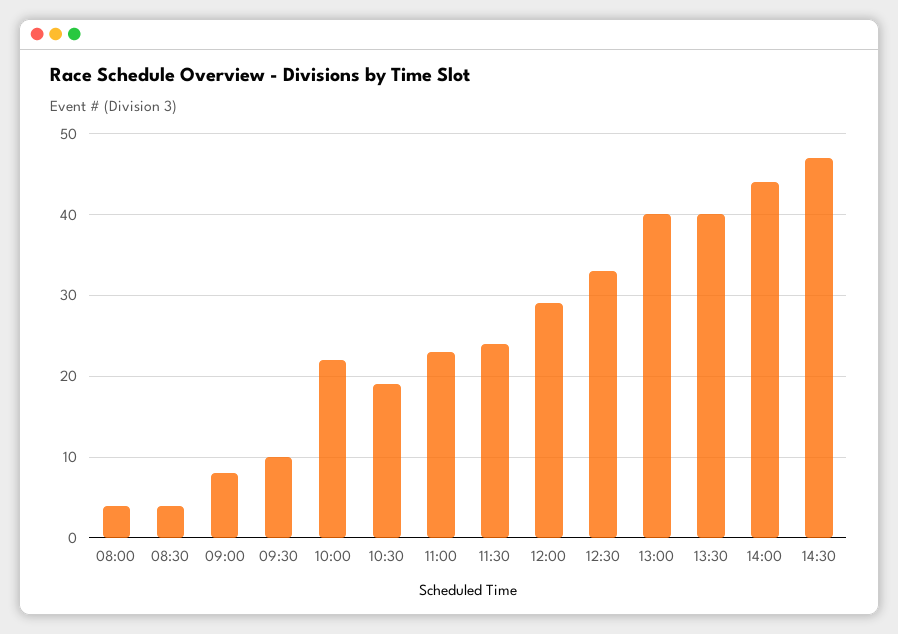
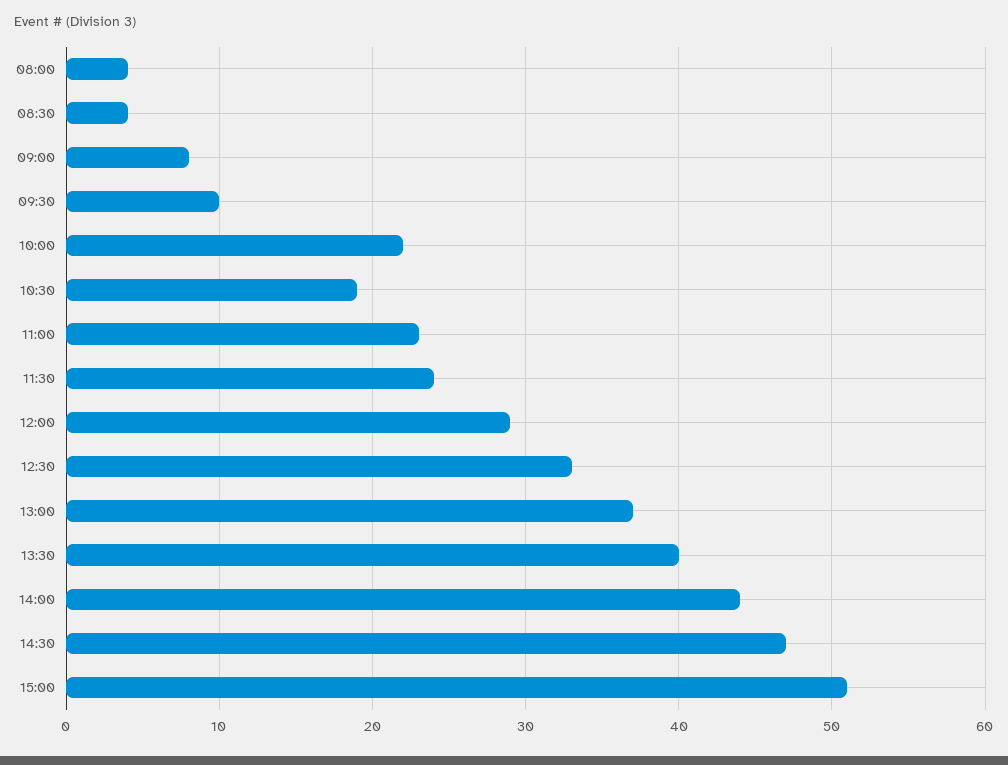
13:00: 40 -> 37
15:00: none -> 51

